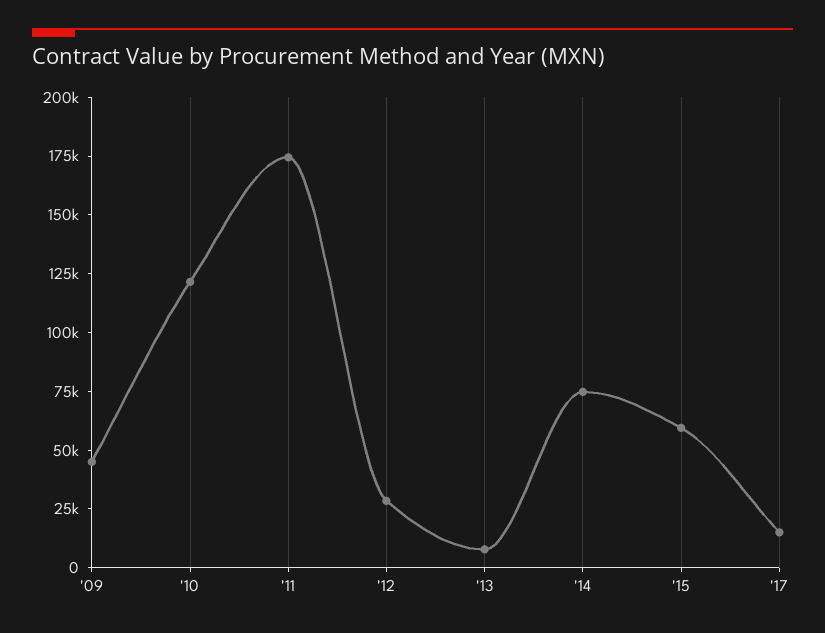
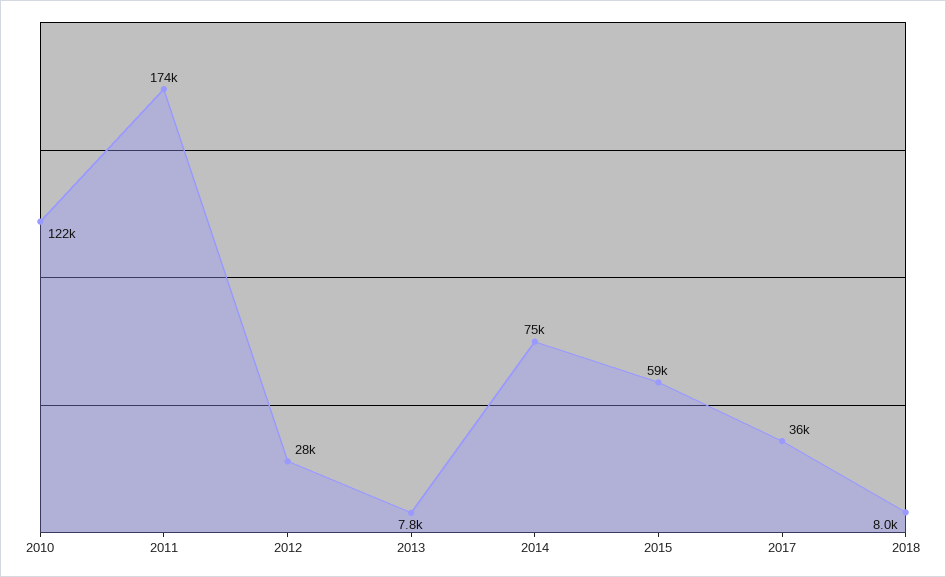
'09: 45000 -> none
'17: 15000 -> 36000
2018: none -> 8000

